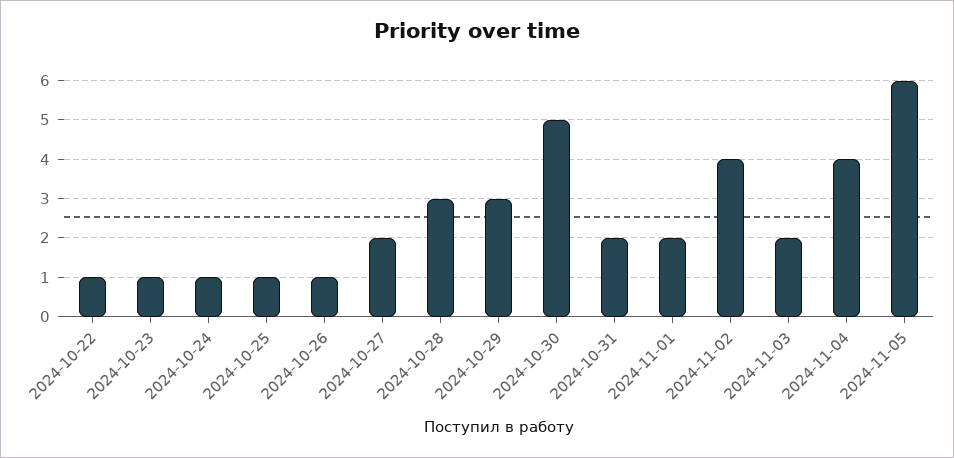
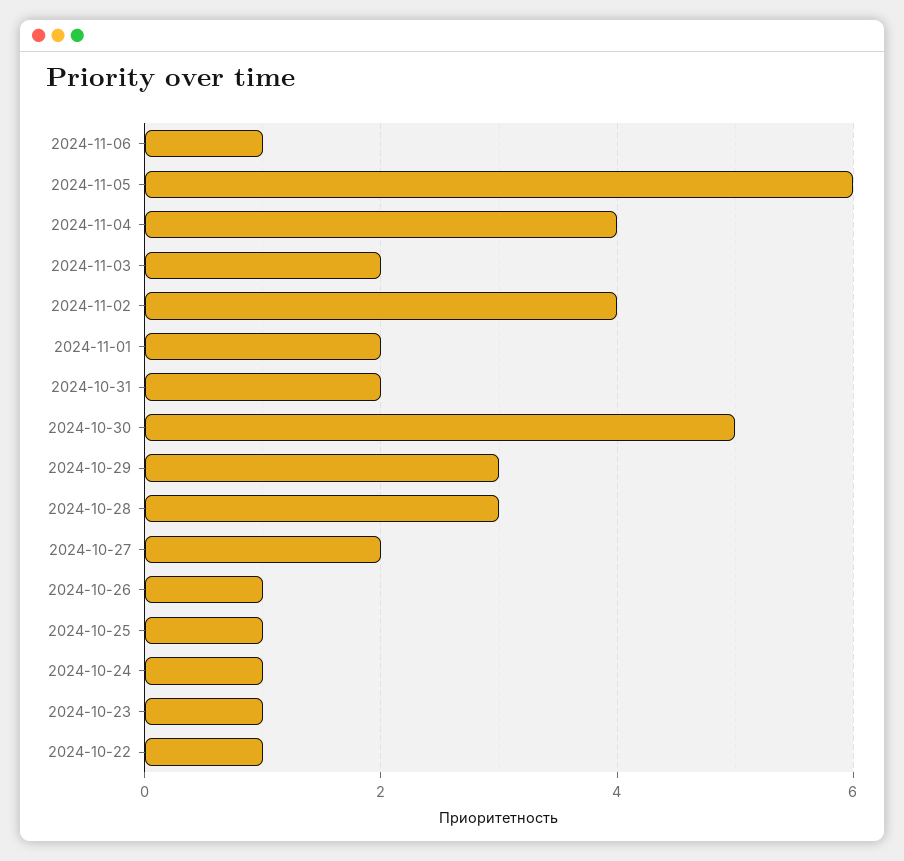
2024-11-06: none -> 1

